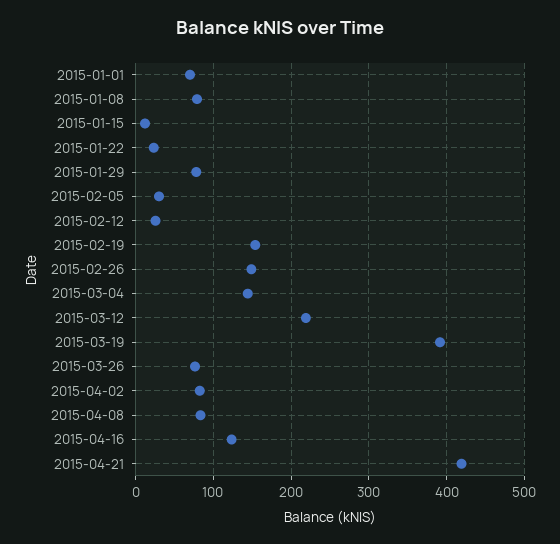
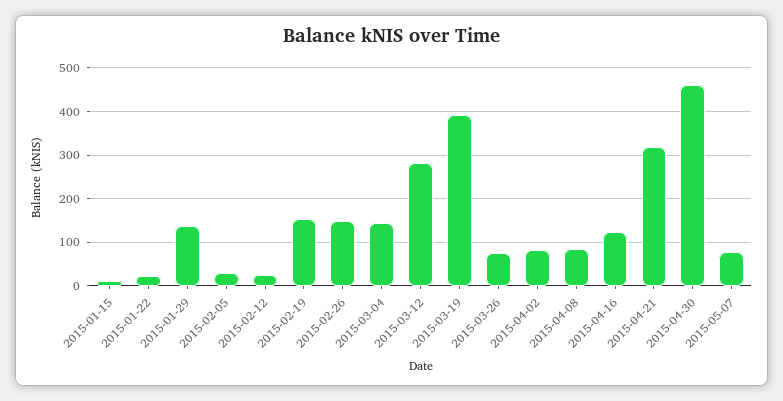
2015-01-01: 70 -> none
2015-01-08: 80 -> none
2015-01-29: 80 -> 140
2015-03-12: 220 -> 280
2015-04-21: 420 -> 320
2015-04-30: none -> 460
2015-05-07: none -> 80

